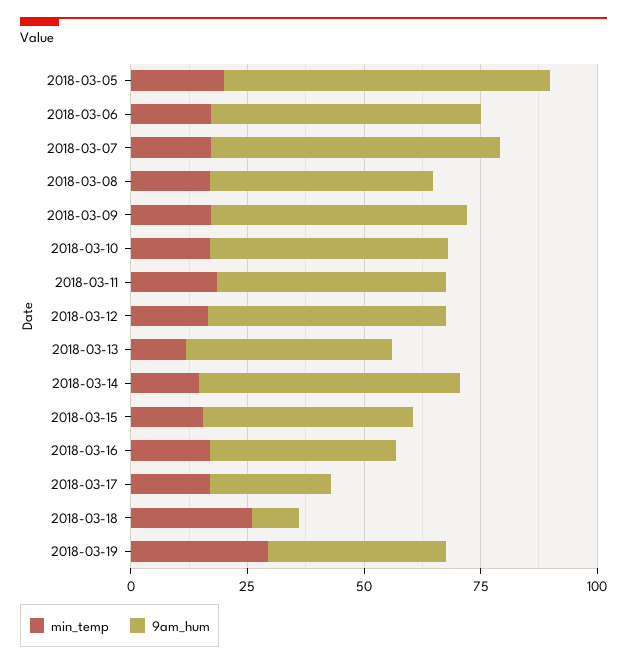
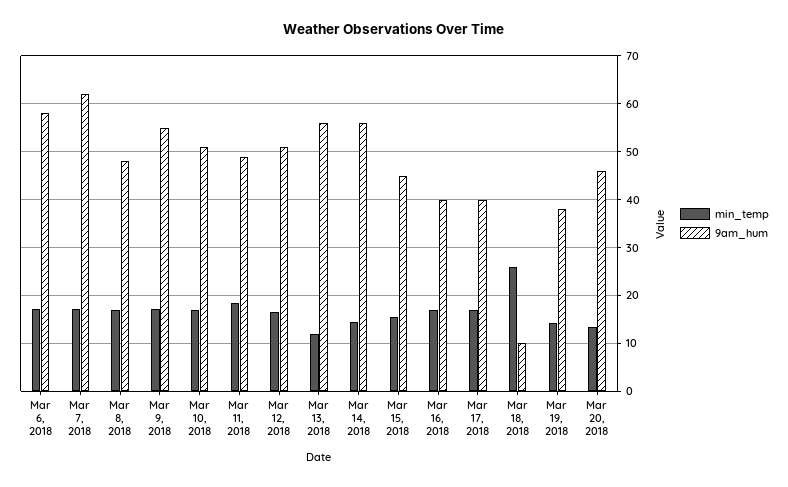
min_temp, 2018-03-05: 20 -> none
9am_hum, 2018-03-05: 70 -> none
9am_hum, 2018-03-13: 45 -> 56
9am_hum, 2018-03-17: 25 -> 40
min_temp, 2018-03-19: 30 -> 14
min_temp, Mar 20, 2018: none -> 14
9am_hum, Mar 20, 2018: none -> 46

